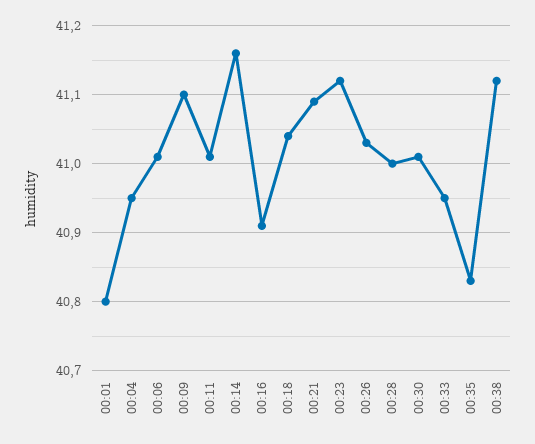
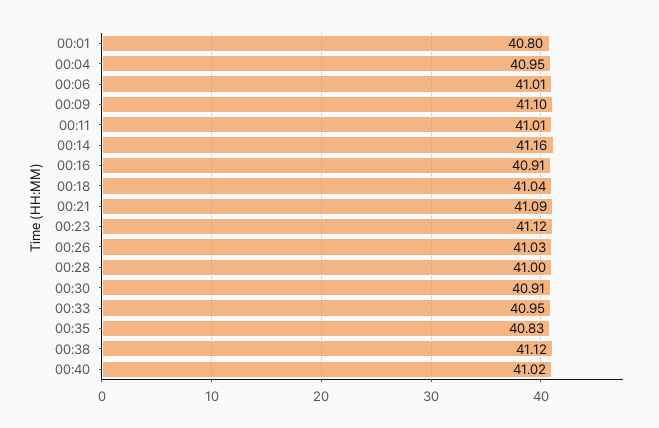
00:30: 41.01 -> 40.91
00:40: none -> 41.02

